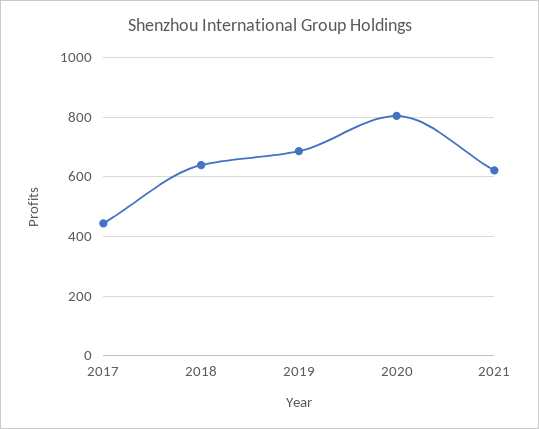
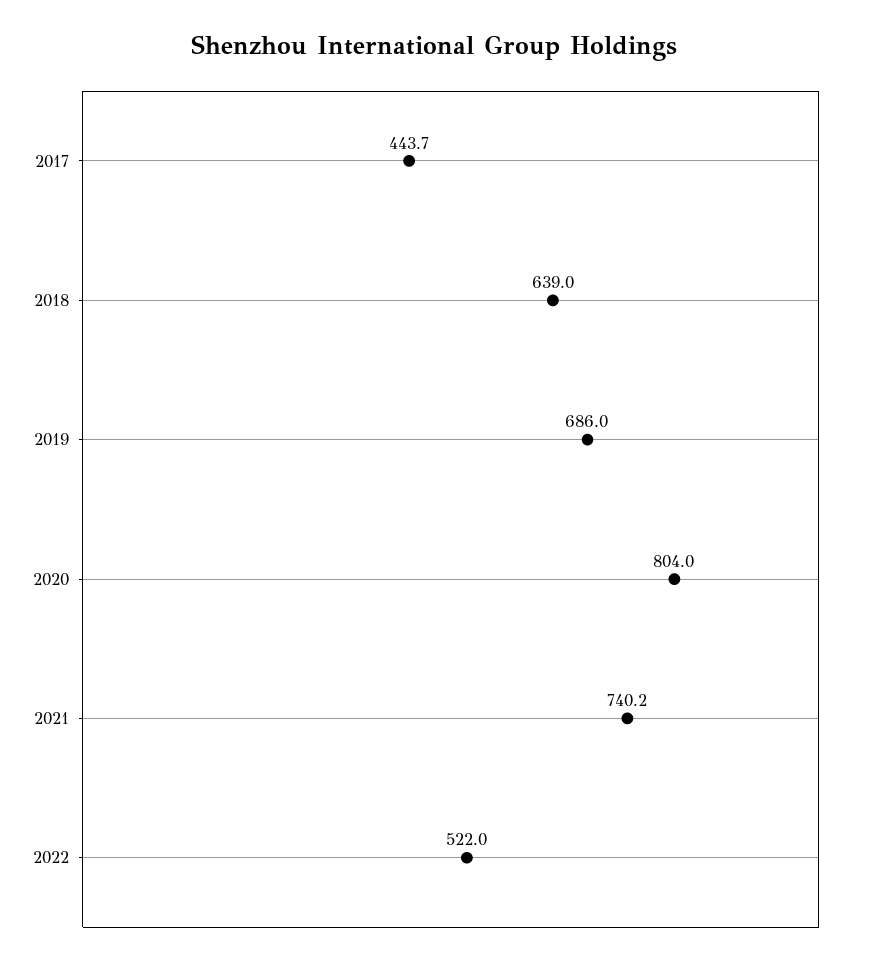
2021: 625 -> 740.2
2022: none -> 522

